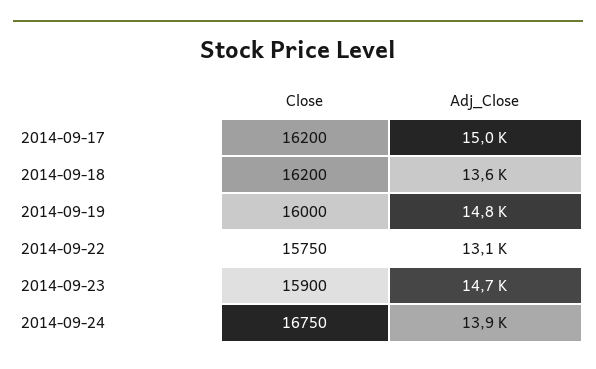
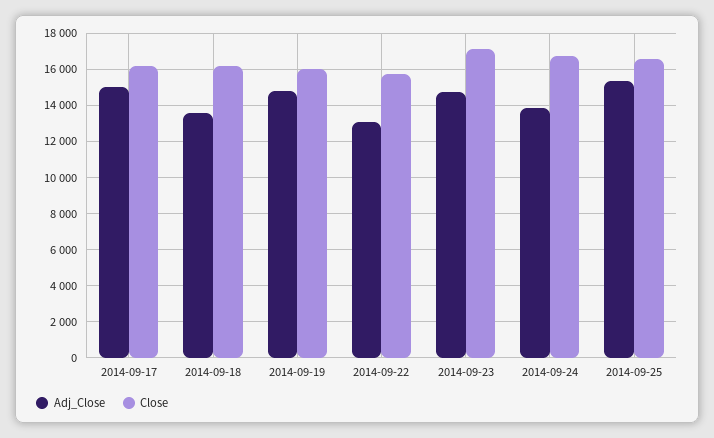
Close, 2014-09-23: 15900 -> 17000
Adj_Close, 2014-09-25: none -> 15500
Close, 2014-09-25: none -> 16500

